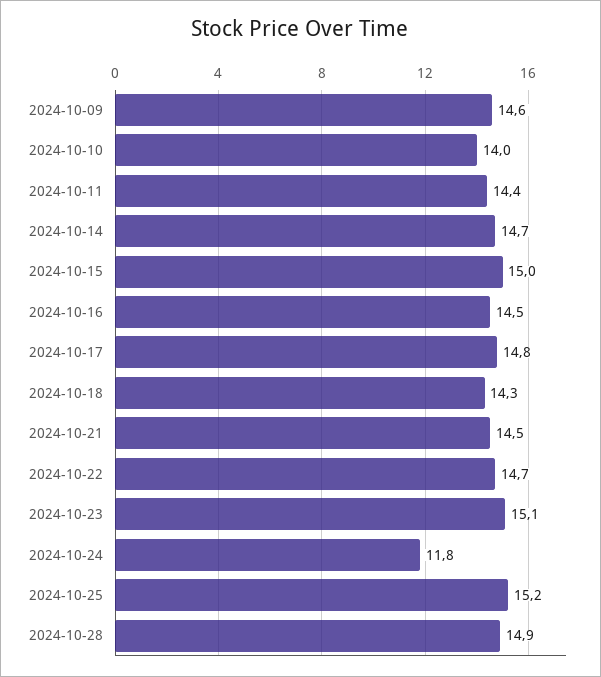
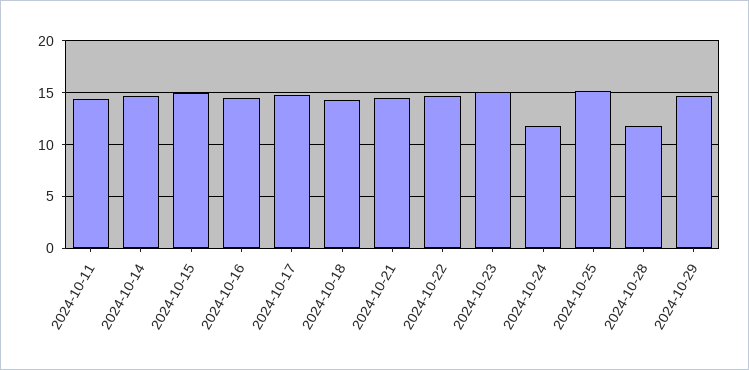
2024-10-09: 14.6 -> none
2024-10-10: 14 -> none
2024-10-28: 14.9 -> 12
2024-10-29: none -> 15

